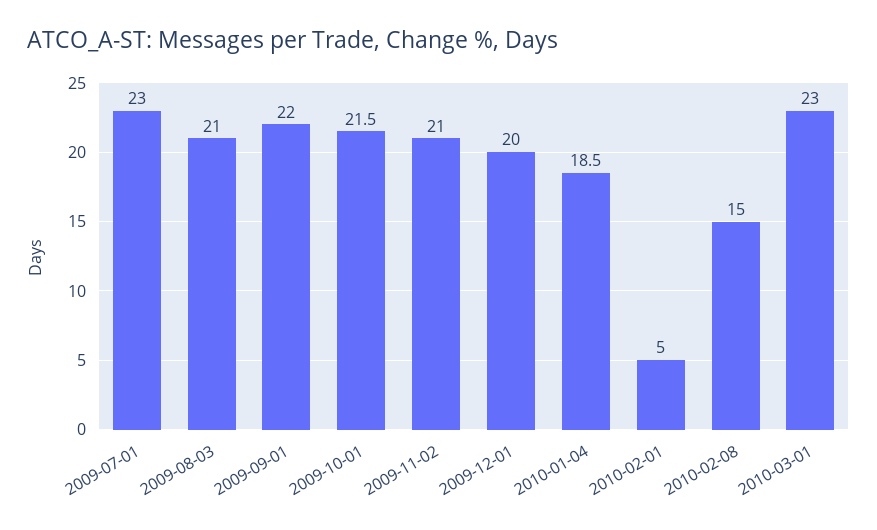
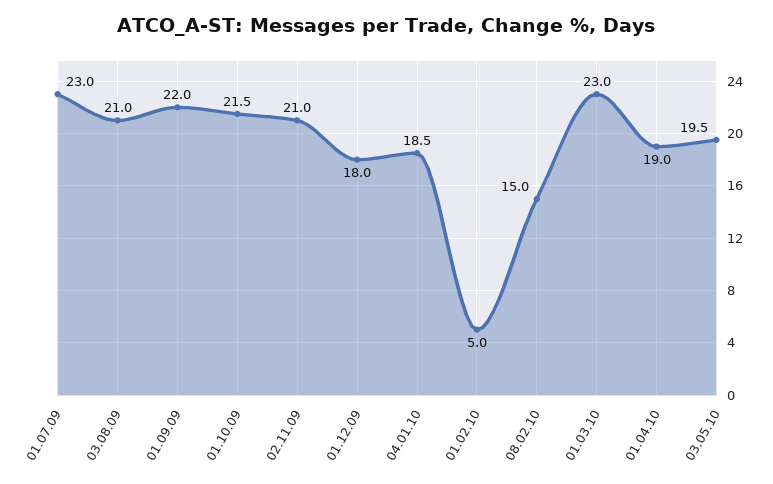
2009-12-01: 20 -> 18
01.04.10: none -> 19
03.05.10: none -> 19.5

